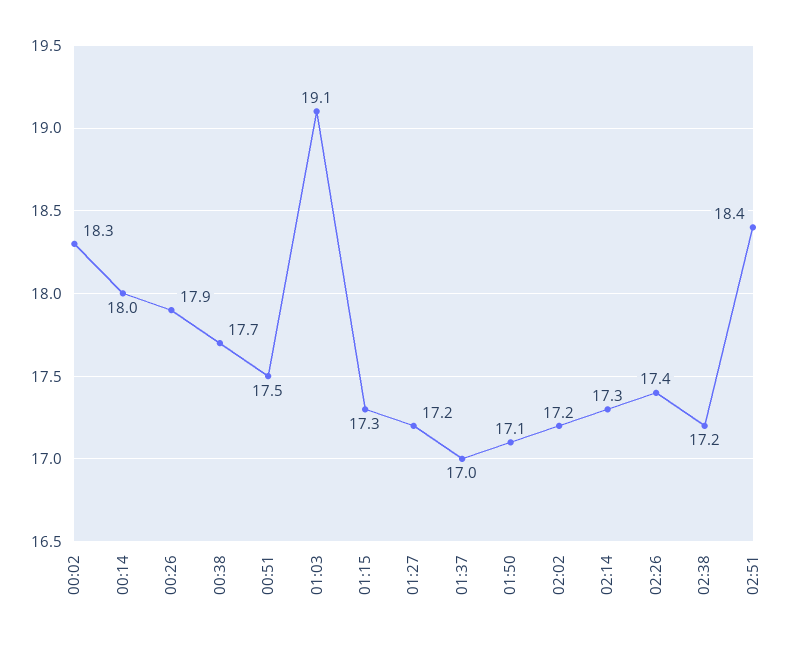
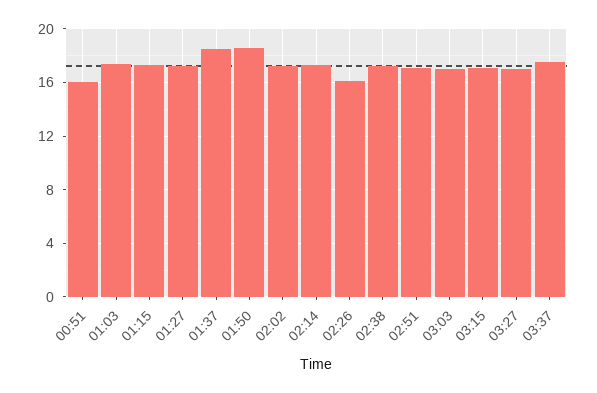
00:02: 18.3 -> none
00:14: 18 -> none
00:26: 17.9 -> none
00:38: 17.7 -> none
00:51: 17.5 -> 16
01:03: 19.1 -> 17.5
01:37: 17 -> 18.5
01:50: 17.1 -> 18.5
02:26: 17.4 -> 16
02:51: 18.4 -> 17
03:03: none -> 17
03:15: none -> 17
03:27: none -> 17
03:37: none -> 17.5

